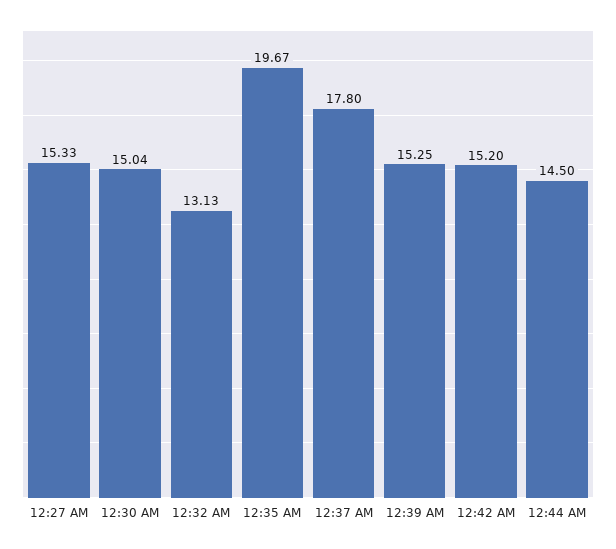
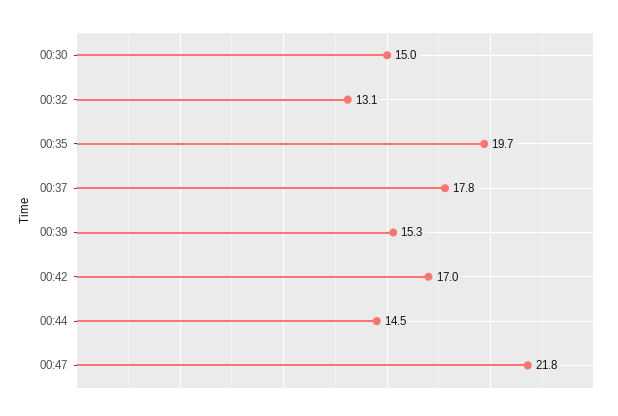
12:27 AM: 15.33 -> none
12:42 AM: 15.2 -> 17
00:47: none -> 21.8

